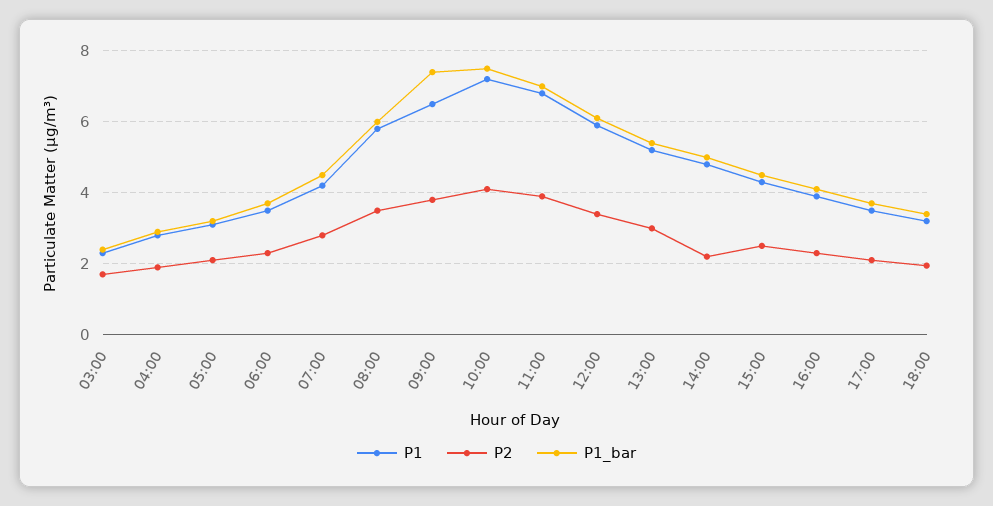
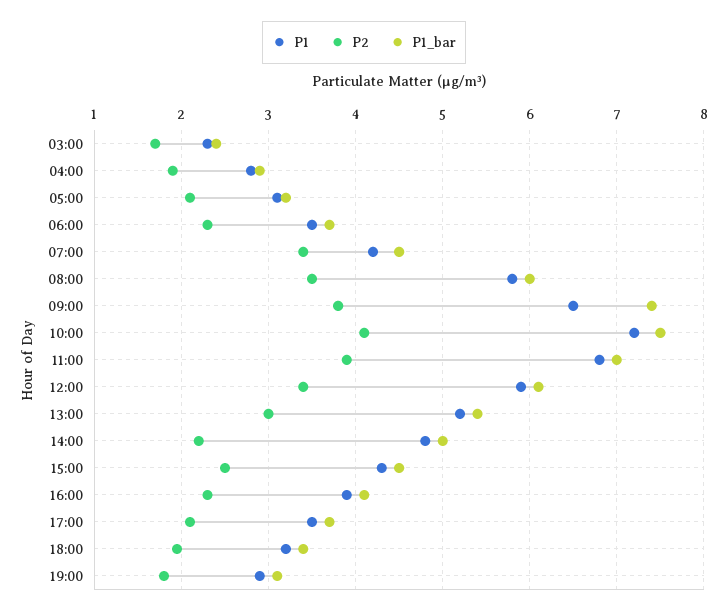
P2, 07:00: 2.8 -> 3.4
P1, 19:00: none -> 2.9
P2, 19:00: none -> 1.8
P1_bar, 19:00: none -> 3.1

